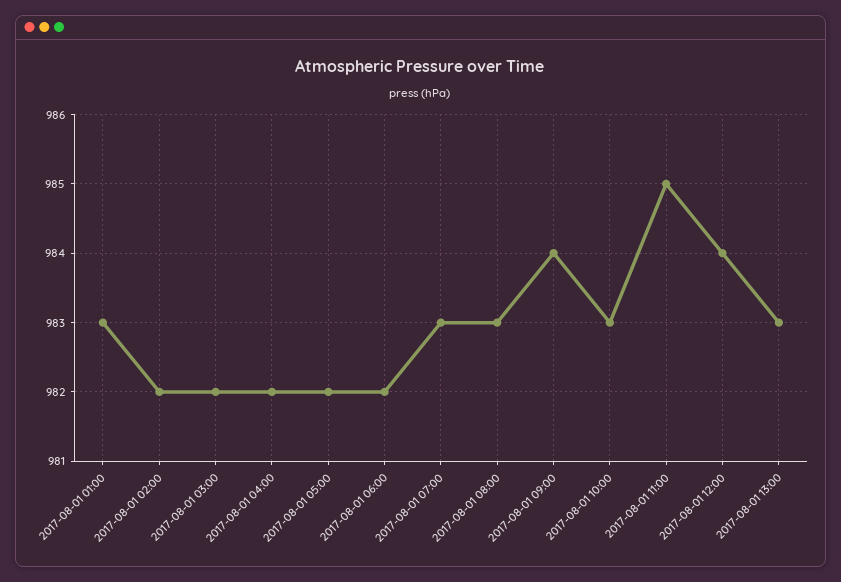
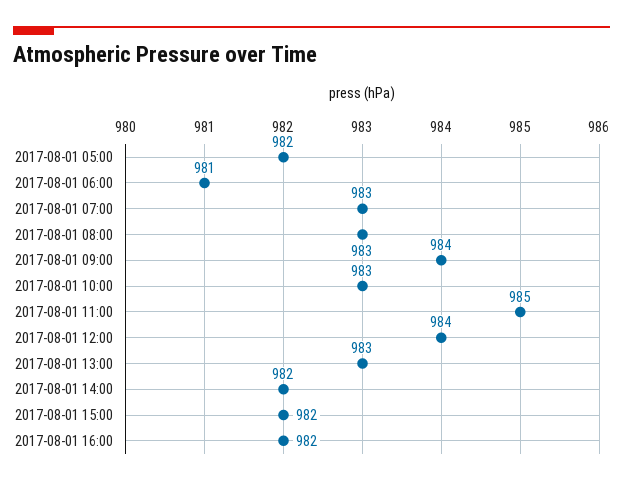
2017-08-01 01:00: 983 -> none
2017-08-01 02:00: 982 -> none
2017-08-01 03:00: 982 -> none
2017-08-01 04:00: 982 -> none
2017-08-01 06:00: 982 -> 981
2017-08-01 14:00: none -> 982
2017-08-01 15:00: none -> 982
2017-08-01 16:00: none -> 982

